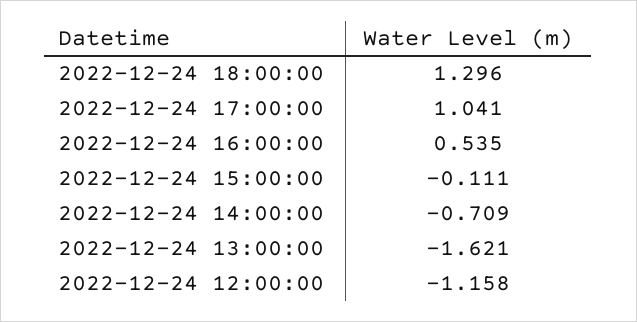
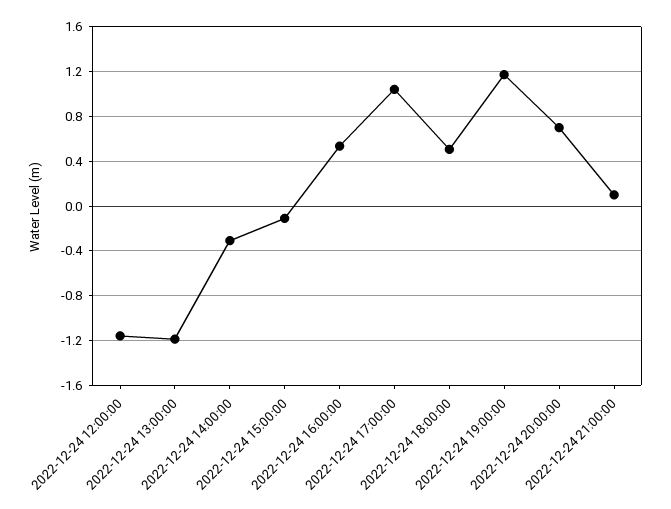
2022-12-24 18:00:00: 1.296 -> 0.5
2022-12-24 14:00:00: -0.709 -> -0.3
2022-12-24 13:00:00: -1.621 -> -1.2
2022-12-24 19:00:00: none -> 1.2
2022-12-24 20:00:00: none -> 0.7
2022-12-24 21:00:00: none -> 0.1

